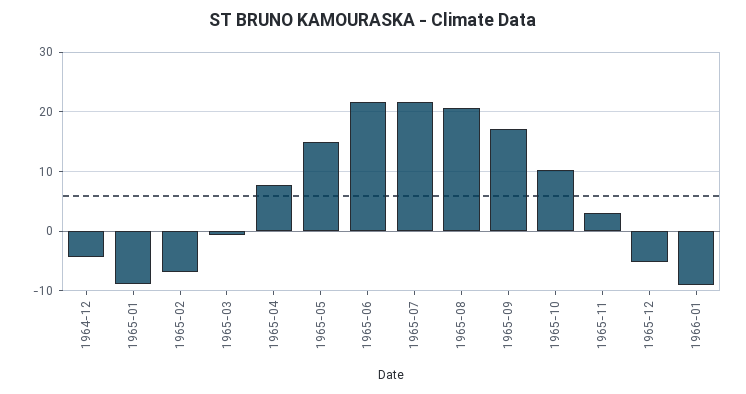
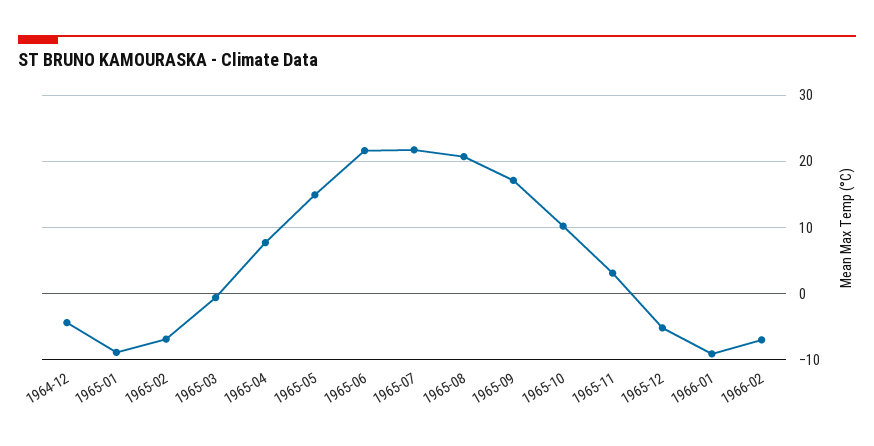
1966-02: none -> -7

